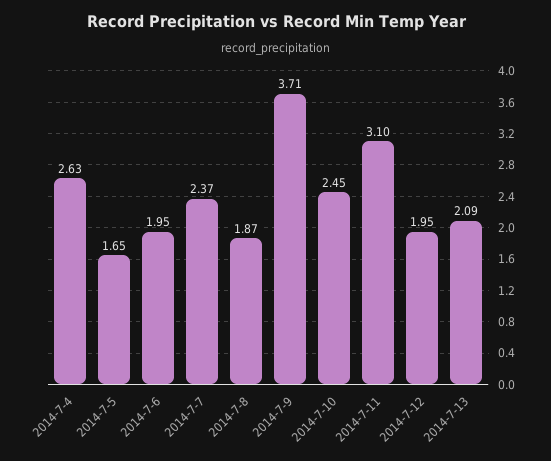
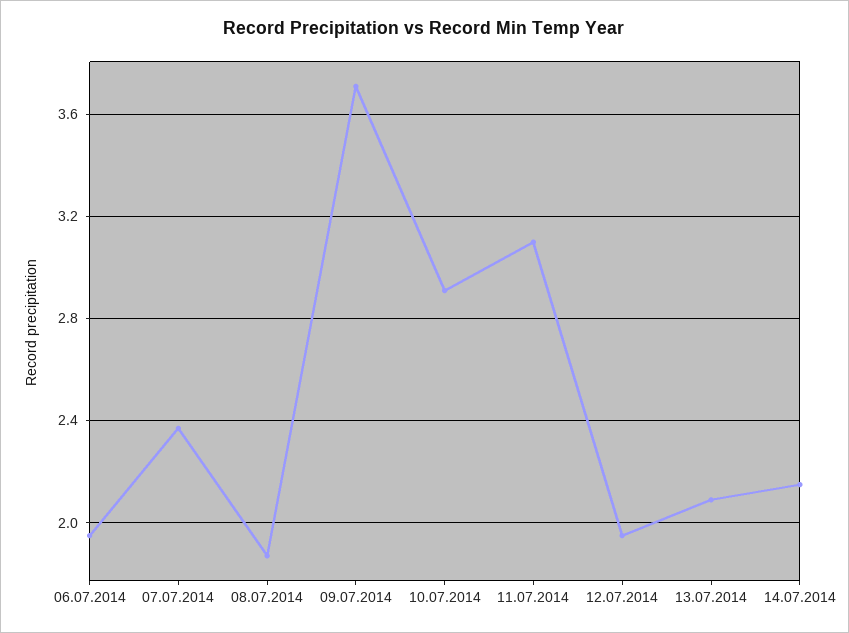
2014-7-4: 2.63 -> none
2014-7-5: 1.65 -> none
2014-7-10: 2.45 -> 2.9
14.07.2014: none -> 2.15

